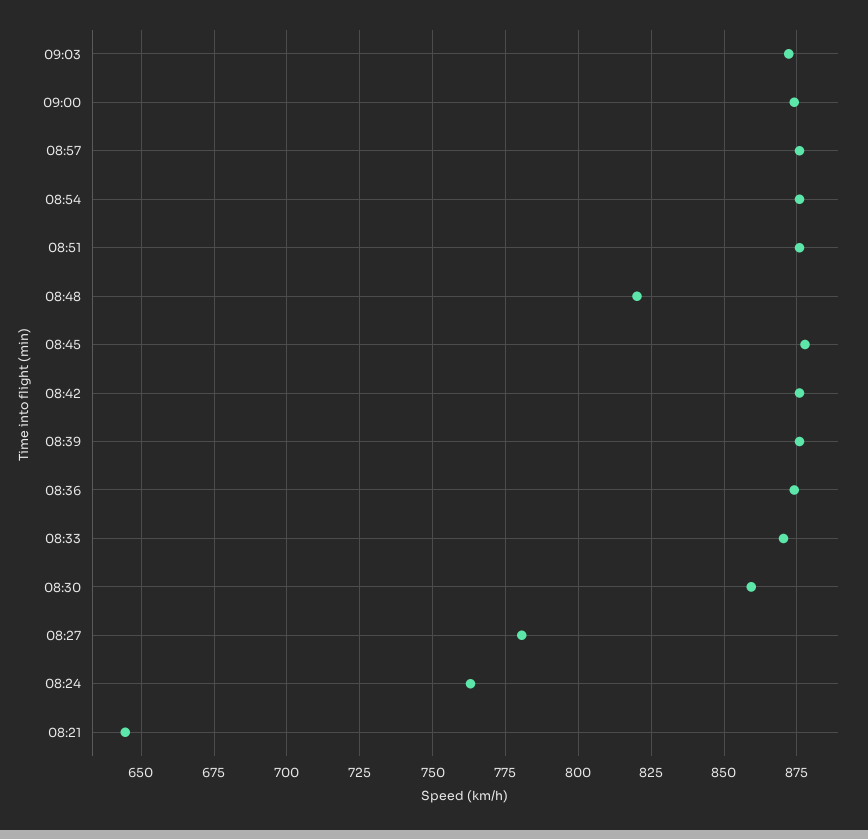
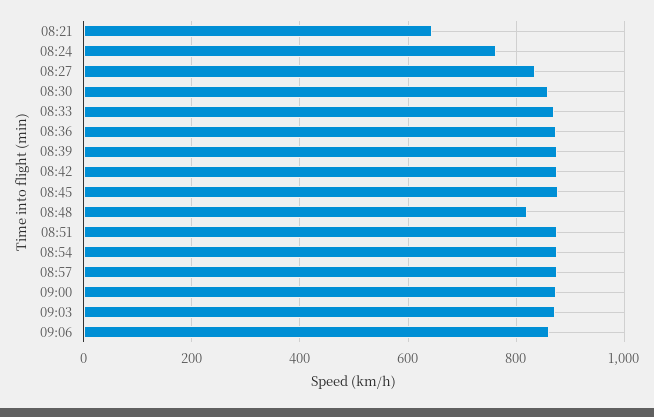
08:27: 780 -> 840
09:06: none -> 860

